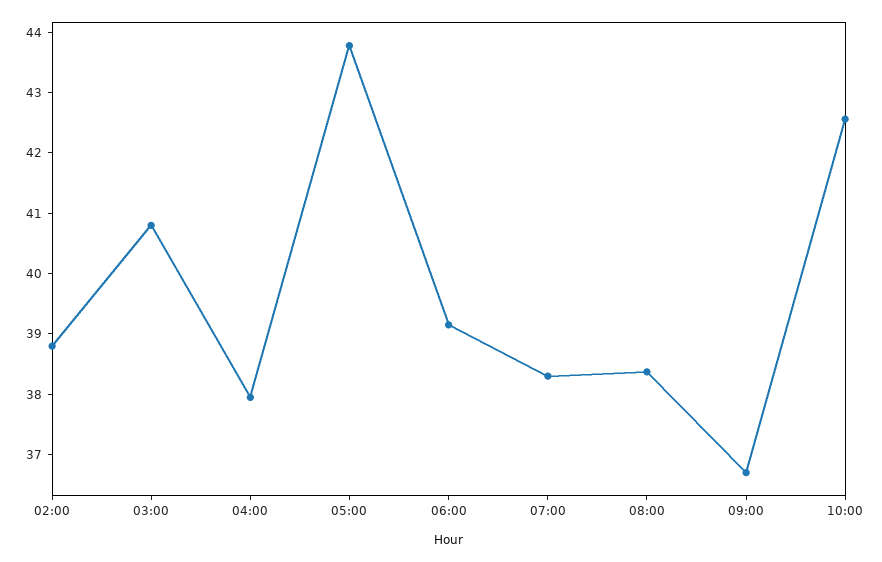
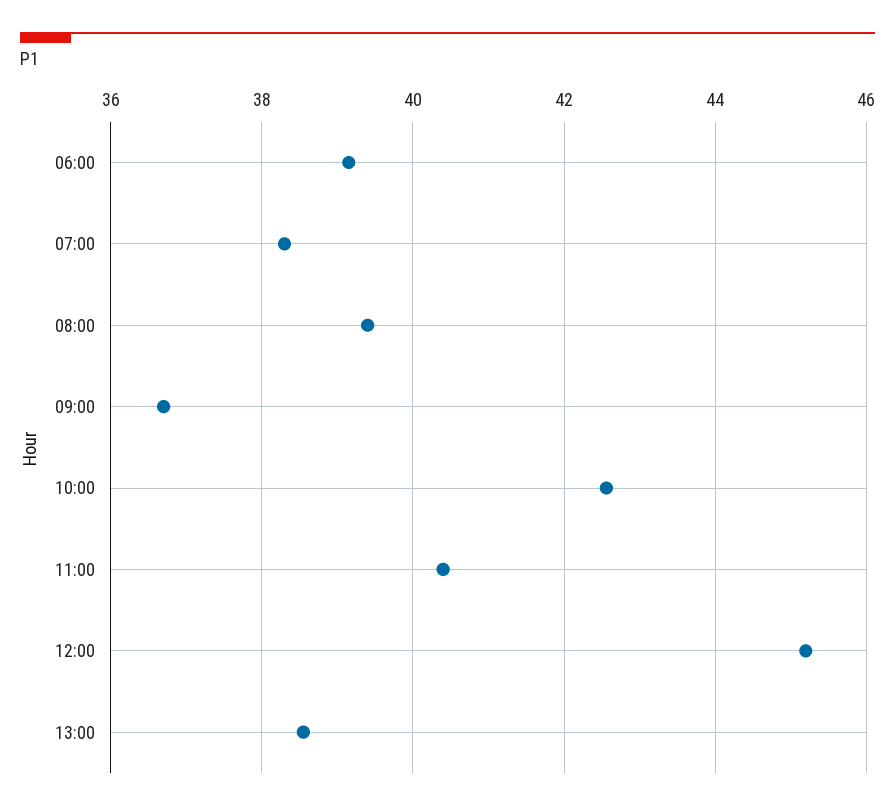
02:00: 38.8 -> none
03:00: 40.8 -> none
04:00: 38 -> none
05:00: 43.8 -> none
08:00: 38.4 -> 39.4
11:00: none -> 40.4
12:00: none -> 45.2
13:00: none -> 38.6

